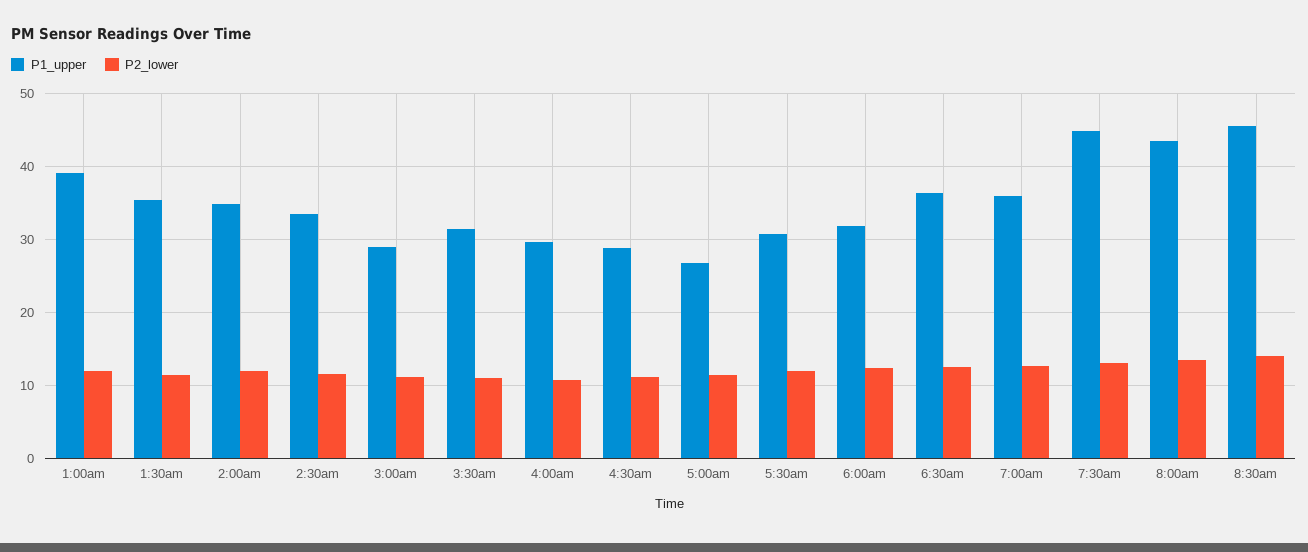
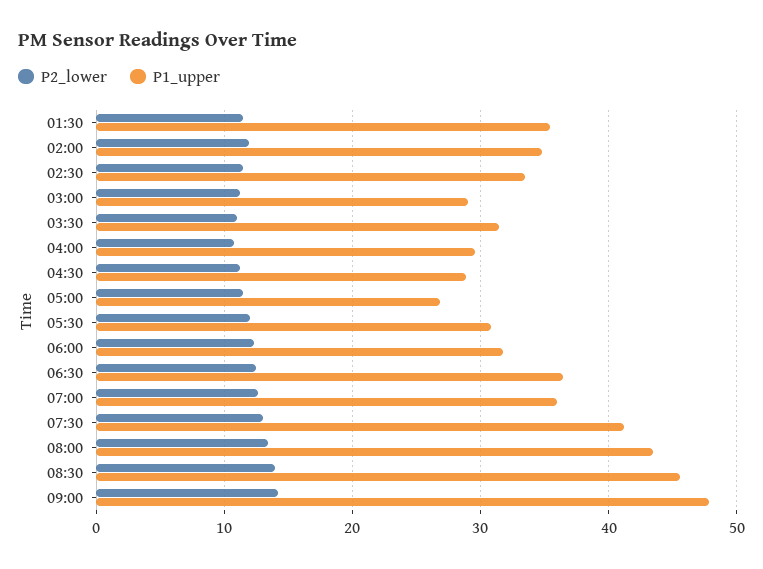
P1_upper, 1:00am: 39 -> none
P2_lower, 1:00am: 12 -> none
P1_upper, 7:30am: 45 -> 41
P2_lower, 09:00: none -> 14
P1_upper, 09:00: none -> 48

